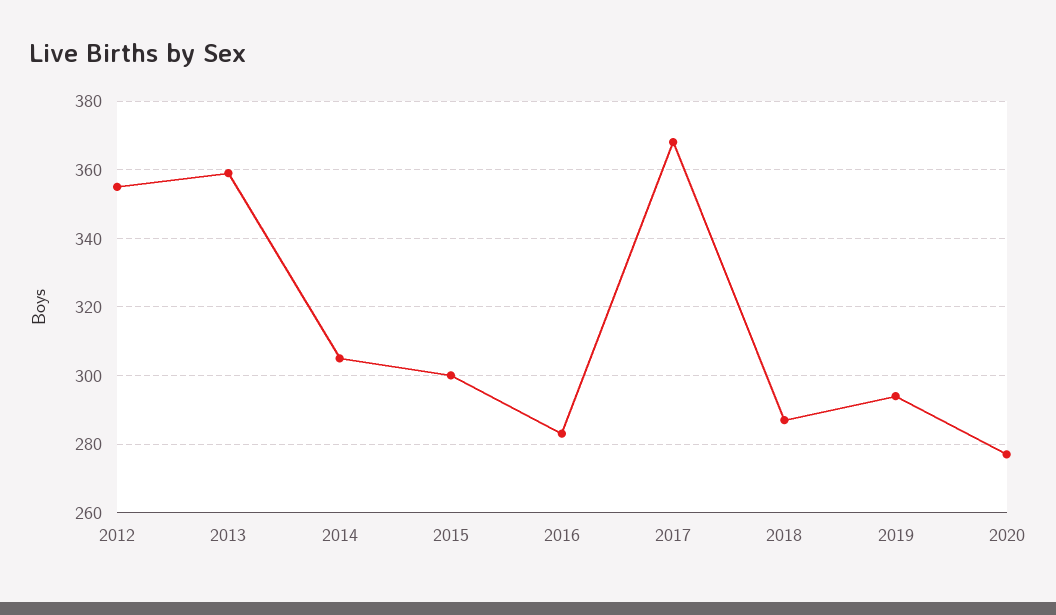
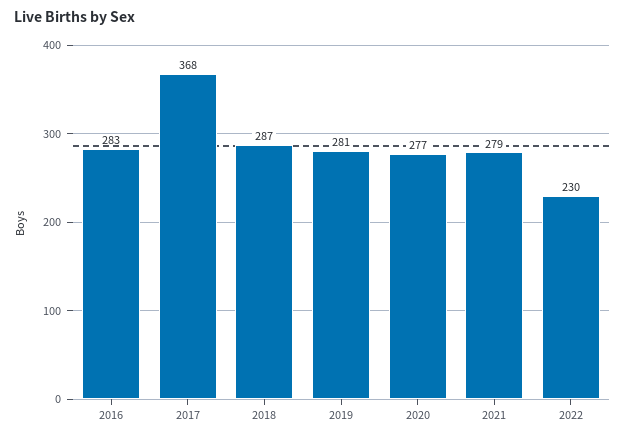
2012: 355 -> none
2013: 360 -> none
2014: 305 -> none
2015: 300 -> none
2019: 295 -> 281
2021: none -> 279
2022: none -> 230

